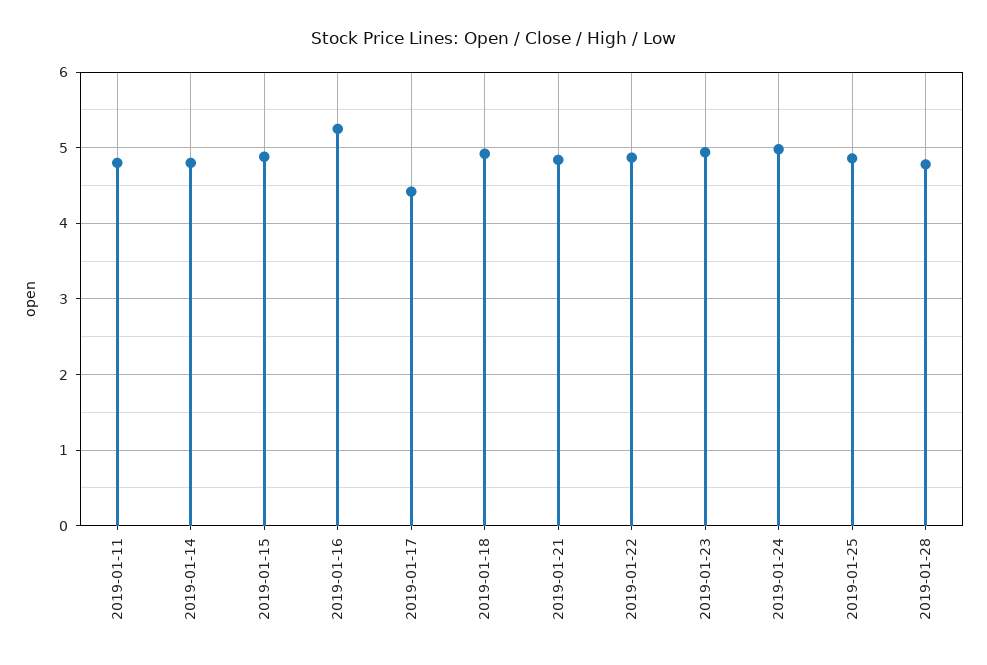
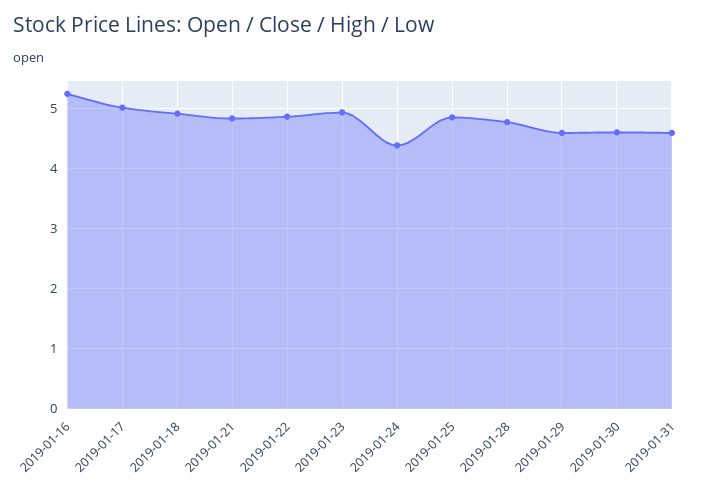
2019-01-11: 4.8 -> none
2019-01-14: 4.8 -> none
2019-01-15: 4.9 -> none
2019-01-17: 4.4 -> 5
2019-01-24: 5 -> 4.4
2019-01-29: none -> 4.6
2019-01-30: none -> 4.6
2019-01-31: none -> 4.6

